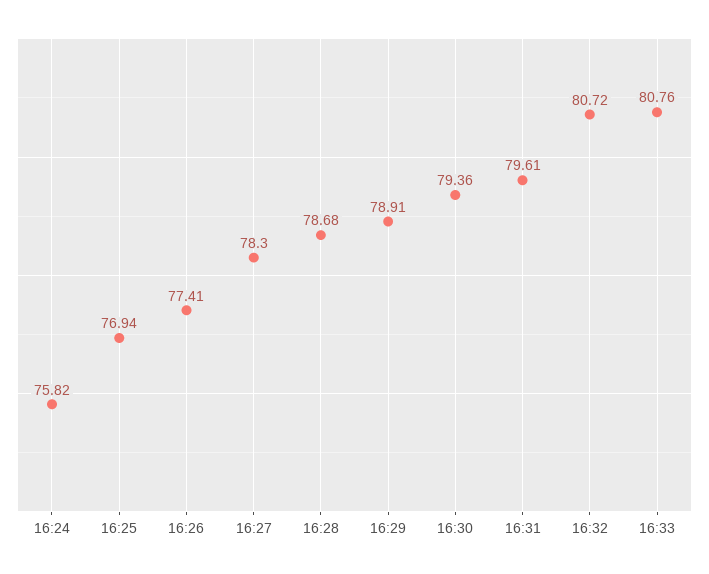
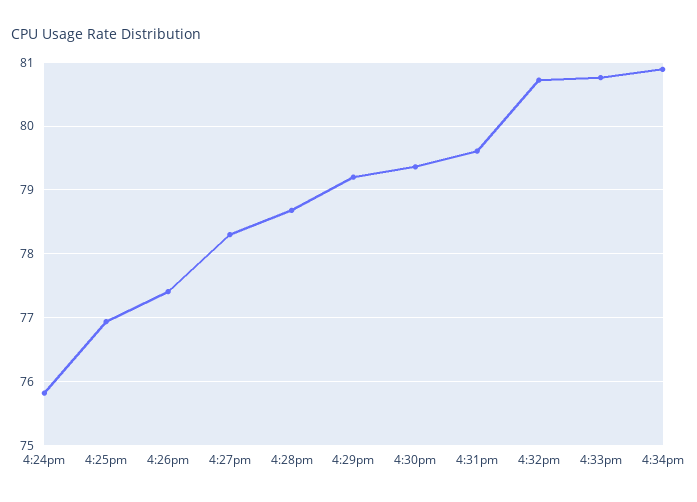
16:29: 78.91 -> 79.2
4:34pm: none -> 80.9

